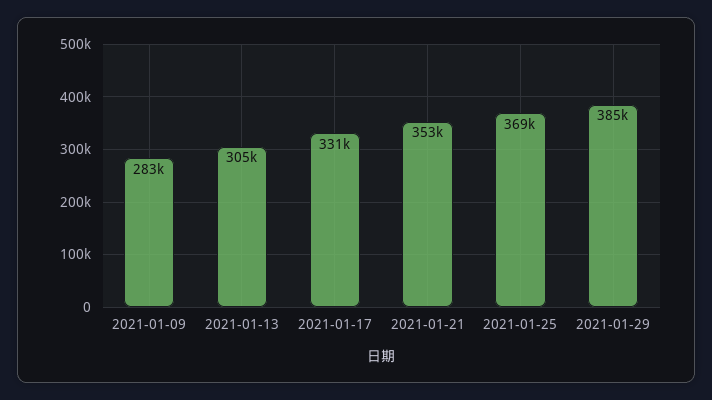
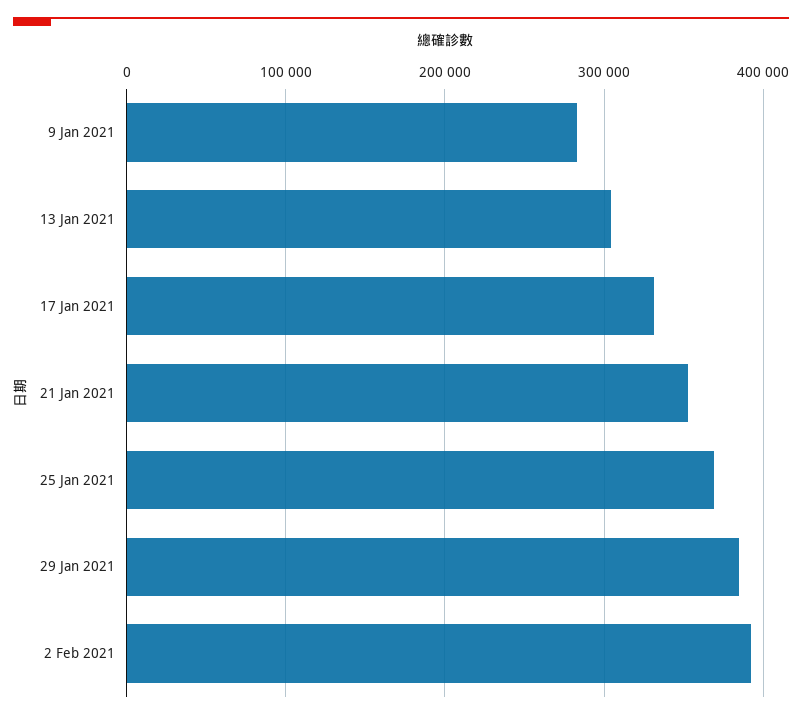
2 Feb 2021: none -> 390000

